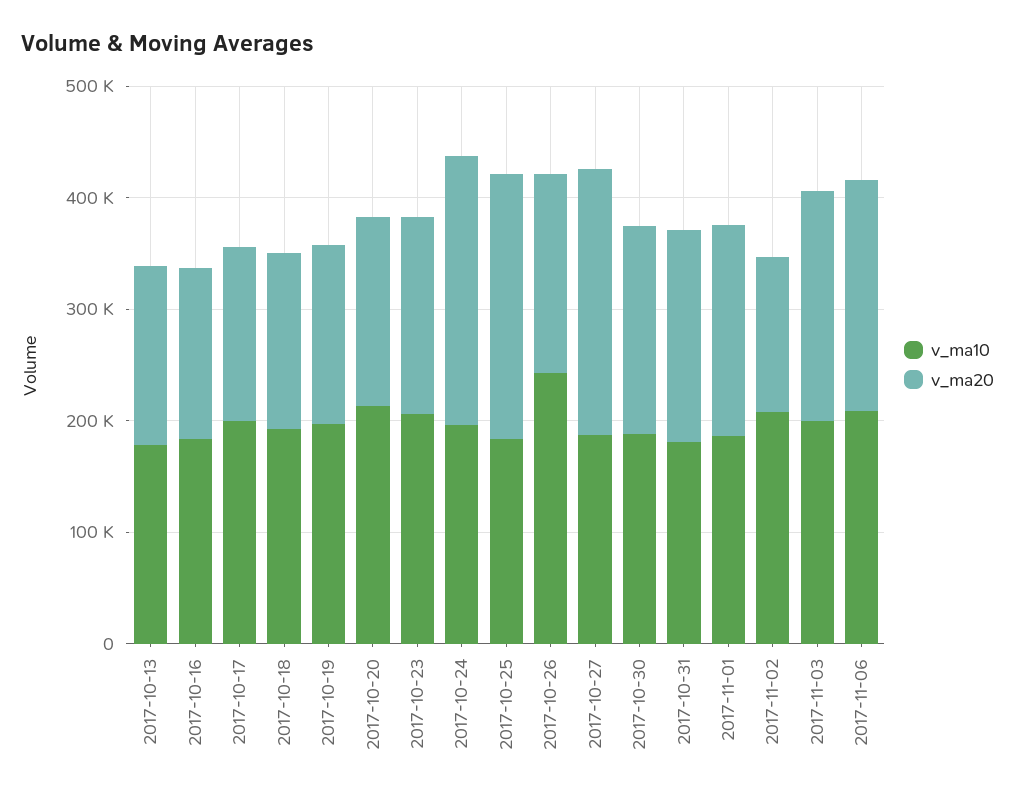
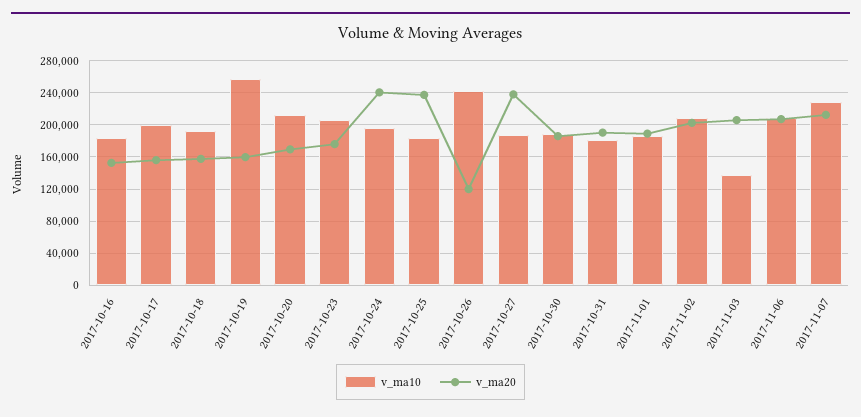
v_ma10, 2017-10-13: 180000 -> none
v_ma20, 2017-10-13: 160000 -> none
v_ma10, 2017-10-19: 200000 -> 260000
v_ma20, 2017-10-26: 180000 -> 120000
v_ma20, 2017-11-02: 140000 -> 200000
v_ma10, 2017-11-03: 200000 -> 140000
v_ma10, 2017-11-07: none -> 230000
v_ma20, 2017-11-07: none -> 210000

